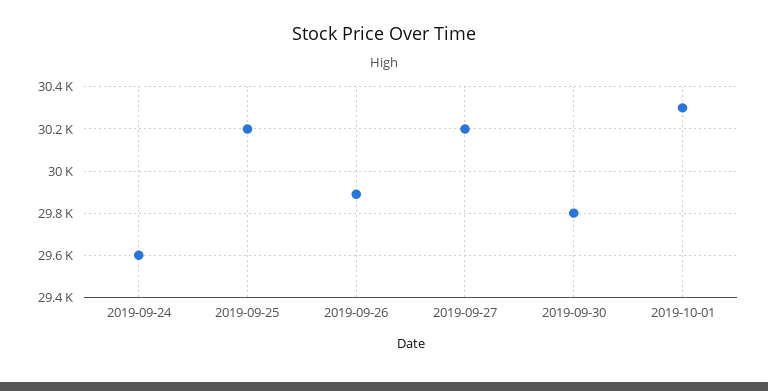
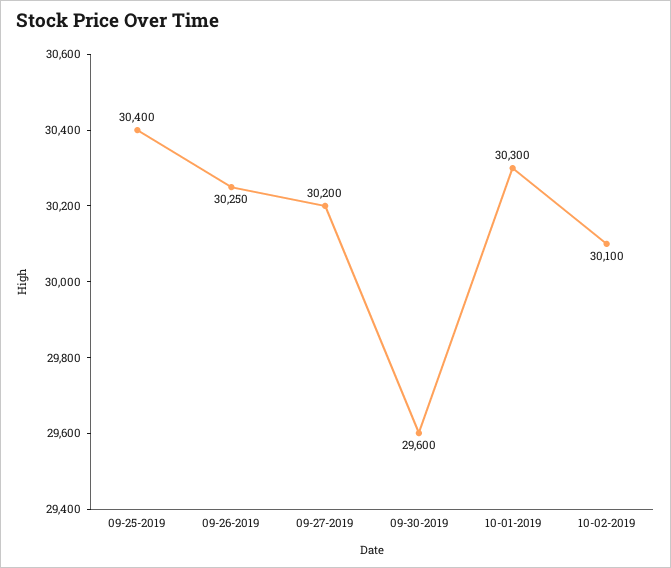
2019-09-24: 29600 -> none
2019-09-25: 30200 -> 30400
2019-09-26: 29900 -> 30250
2019-09-30: 29800 -> 29600
10-02-2019: none -> 30100

